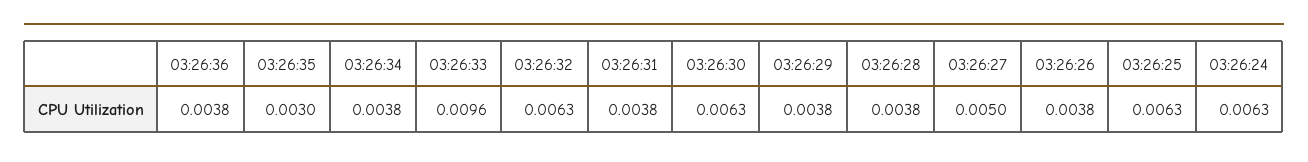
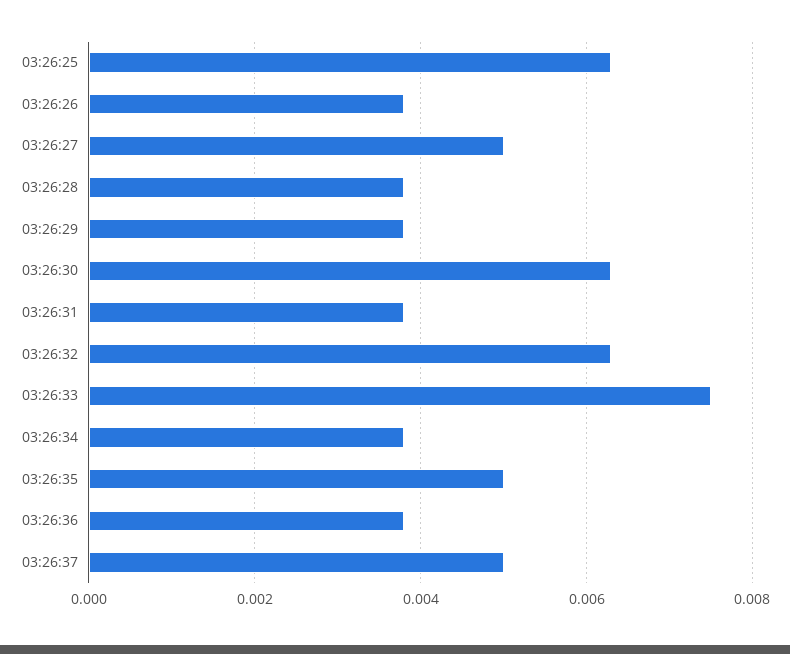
03:26:35: 0.003 -> 0.005
03:26:33: 0.0096 -> 0.0075
03:26:24: 0.0063 -> none
03:26:37: none -> 0.005

